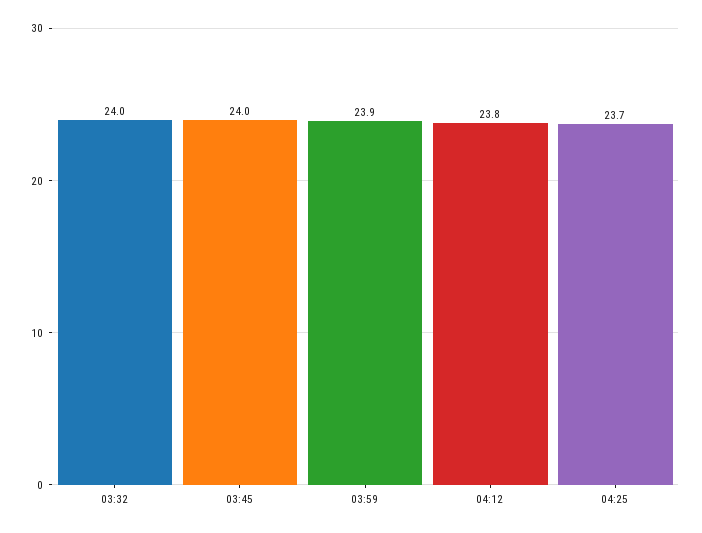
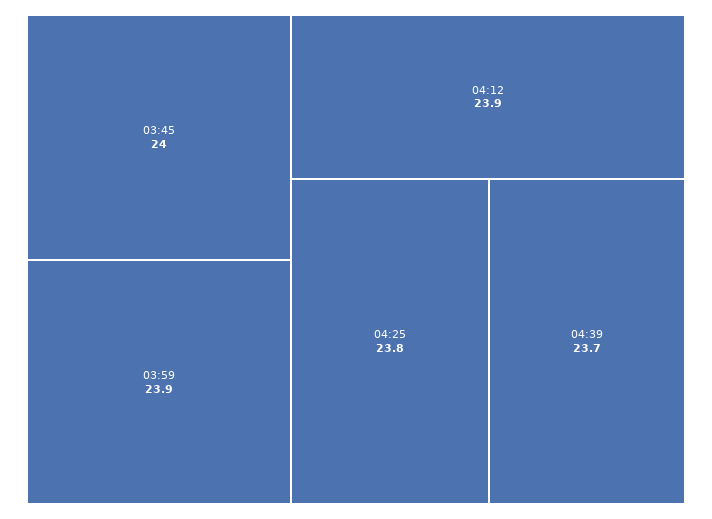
03:32: 24 -> none
04:12: 23.8 -> 23.9
04:25: 23.7 -> 23.8
04:39: none -> 23.7

